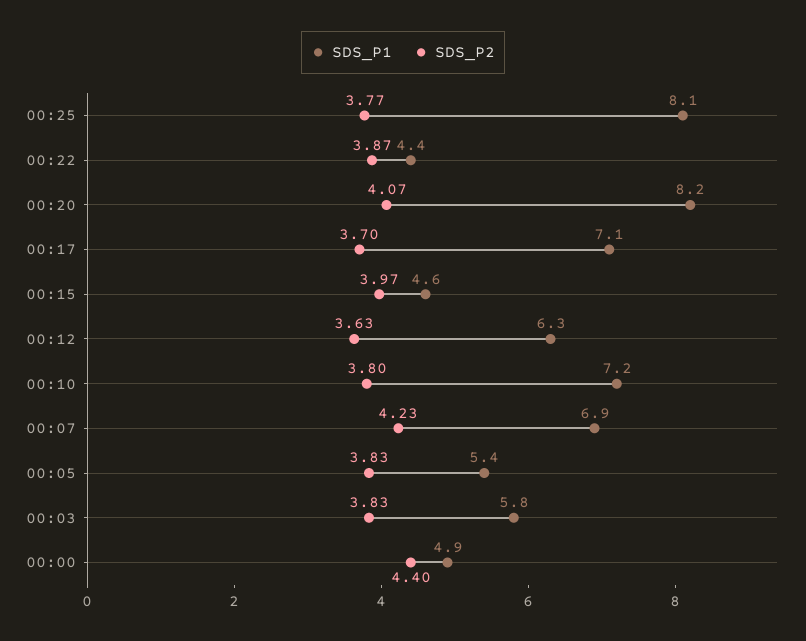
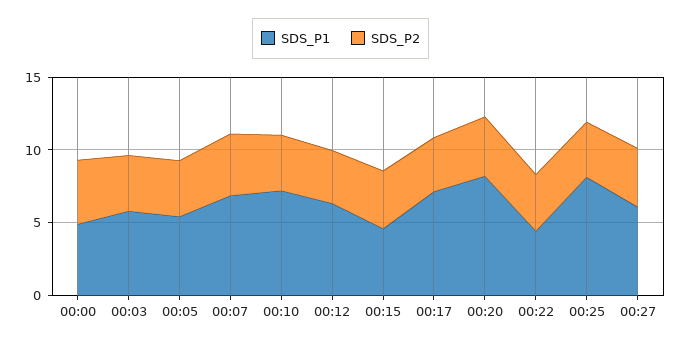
SDS_P1, 00:27: none -> 6
SDS_P2, 00:27: none -> 4

